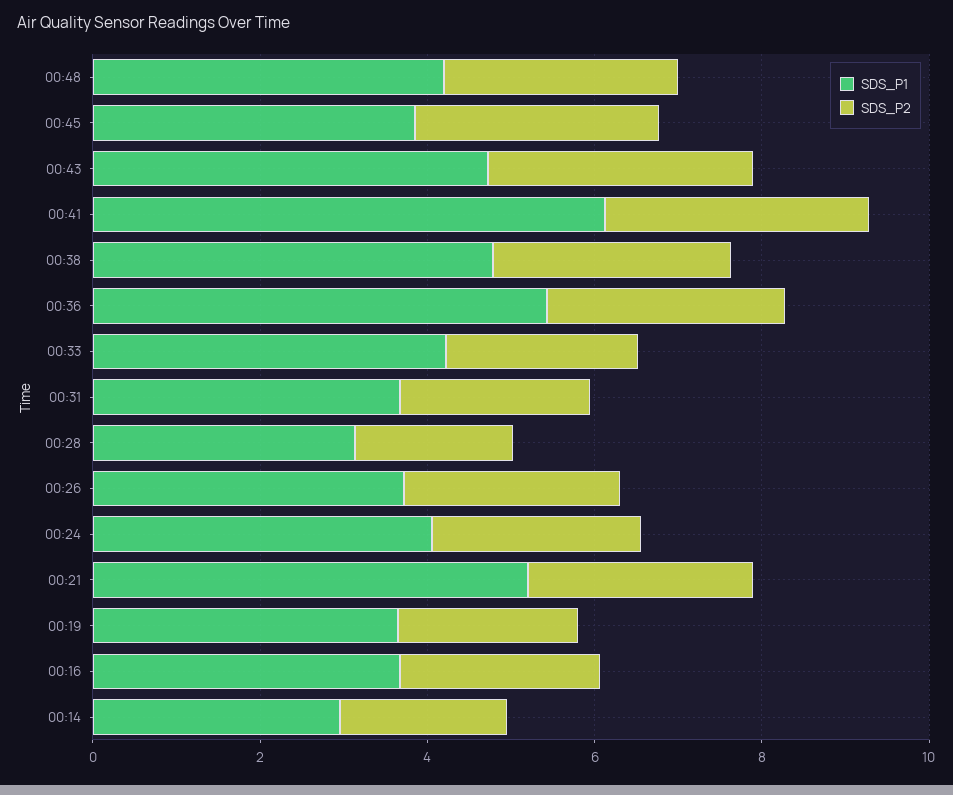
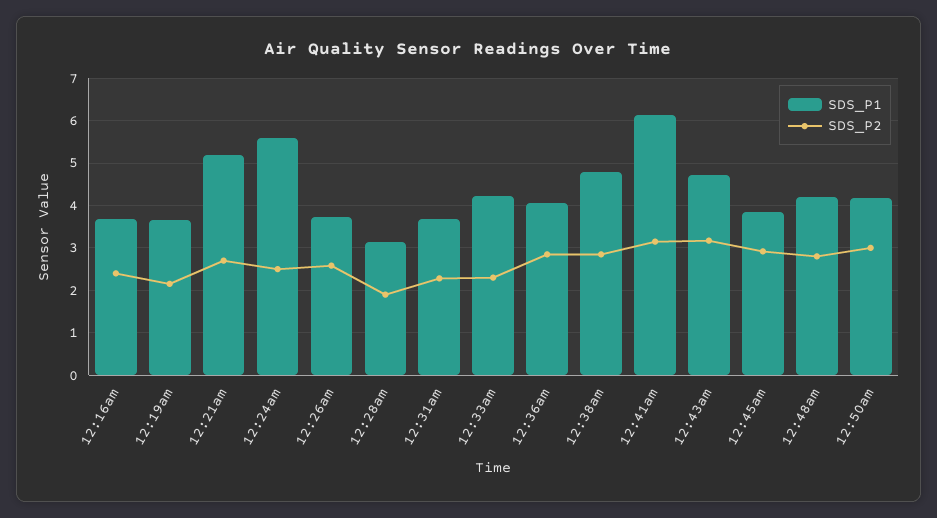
SDS_P1, 00:36: 5.5 -> 4
SDS_P1, 00:24: 4 -> 5.6
SDS_P1, 00:14: 3 -> none
SDS_P2, 00:14: 2 -> none
SDS_P1, 12:50am: none -> 4.2
SDS_P2, 12:50am: none -> 3

